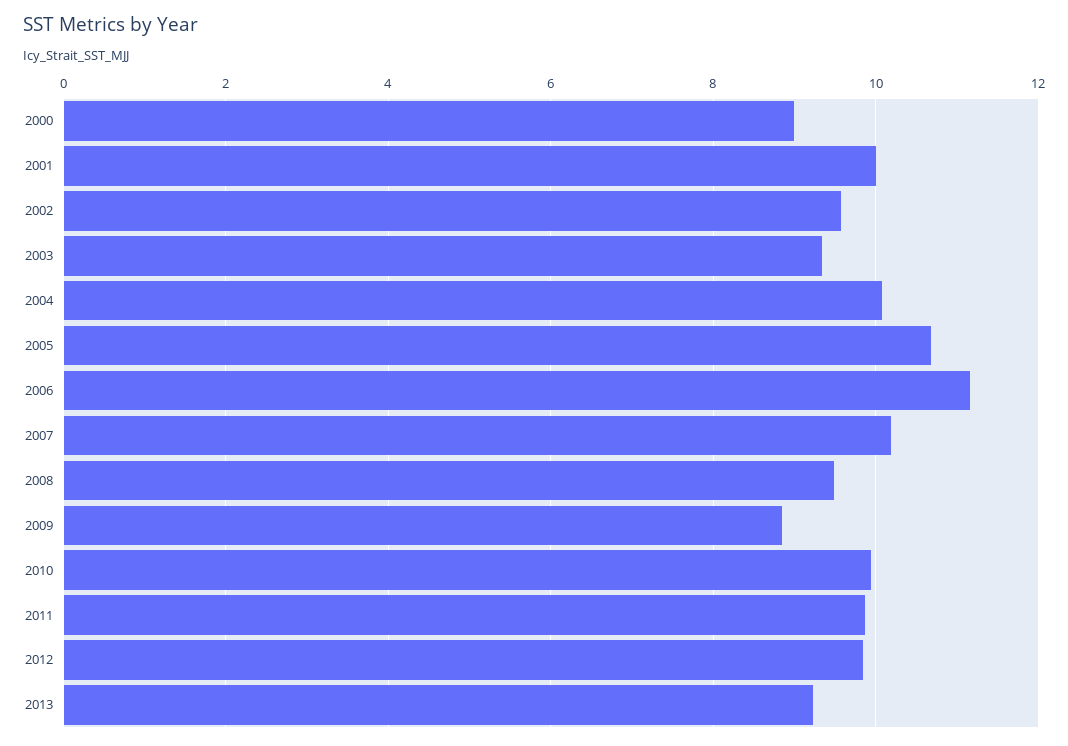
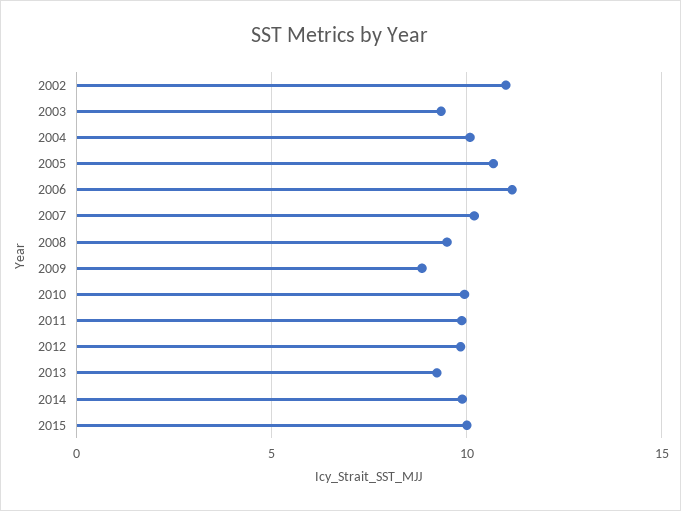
2000: 9 -> none
2001: 10 -> none
2002: 9.6 -> 11
2014: none -> 10
2015: none -> 10

